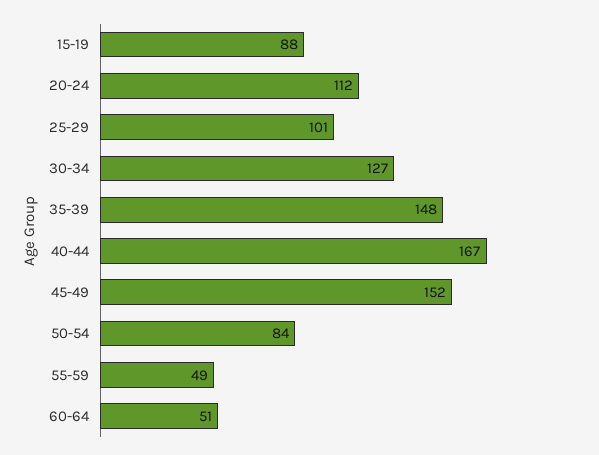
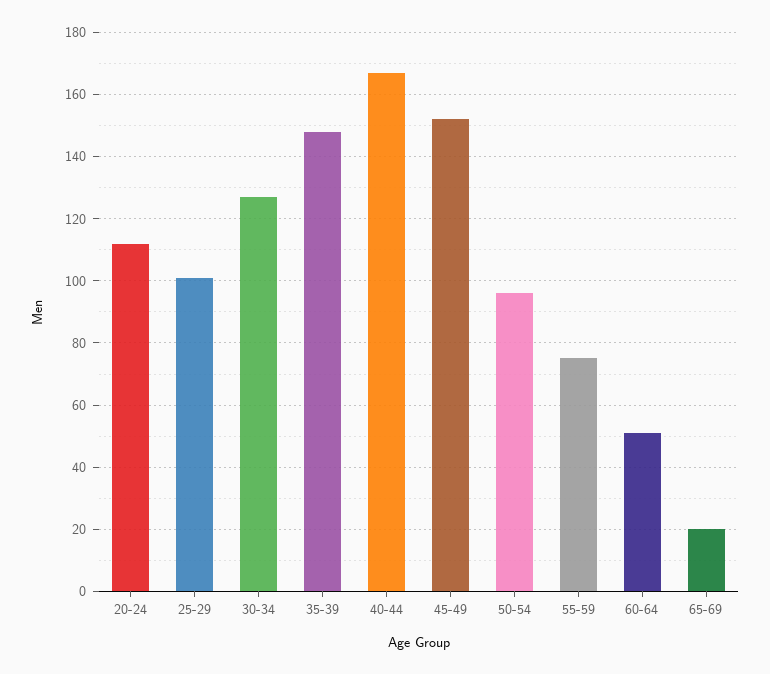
15-19: 88 -> none
50-54: 84 -> 95
55-59: 49 -> 75
65-69: none -> 20

